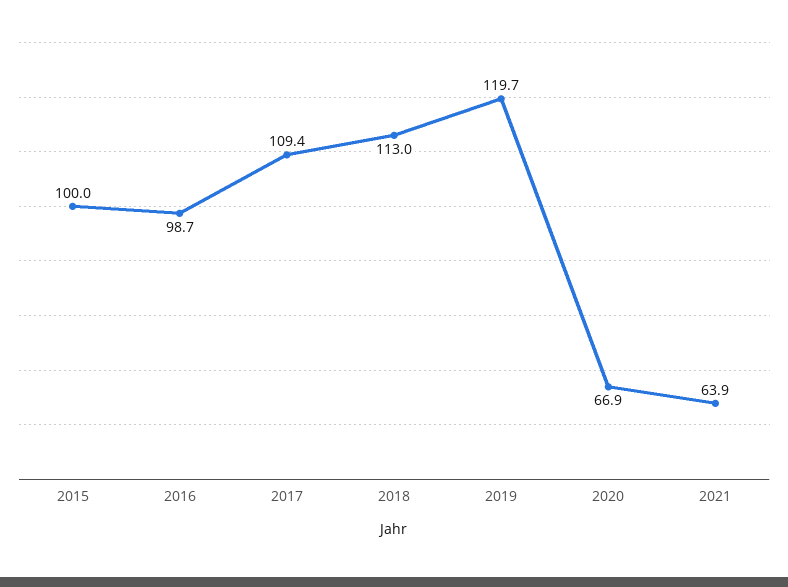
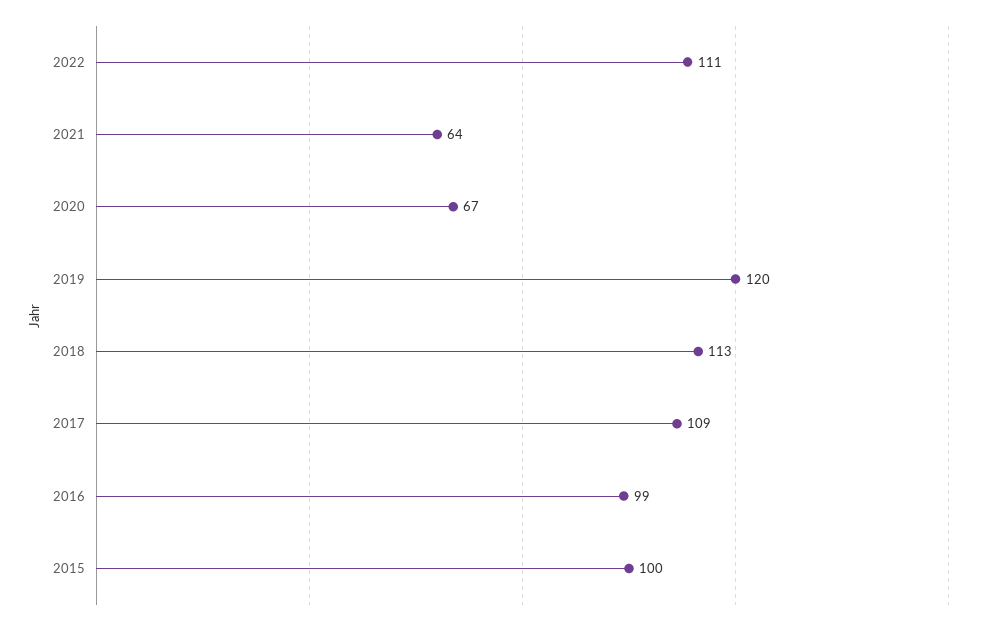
2022: none -> 111

